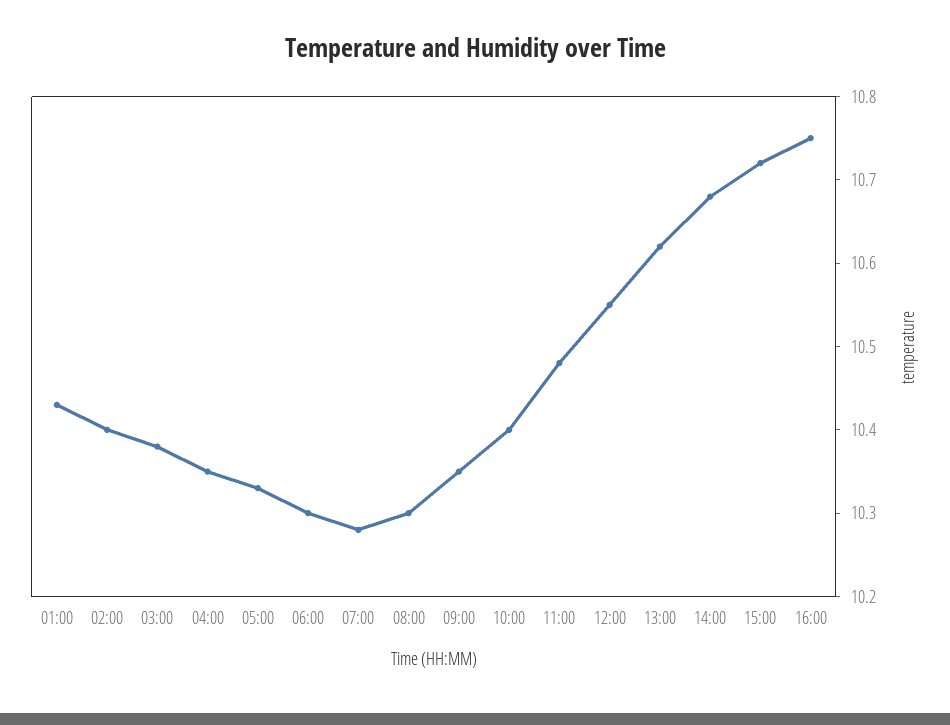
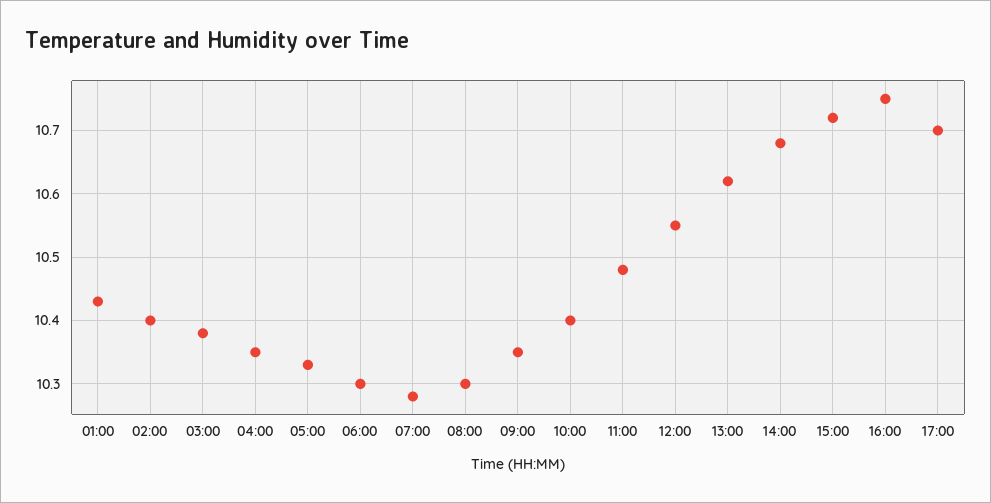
17:00: none -> 10.7

